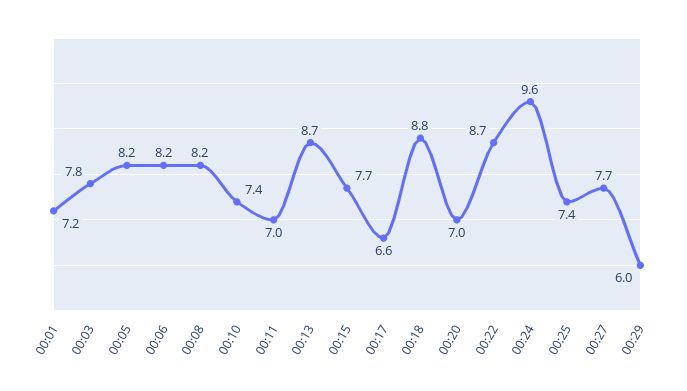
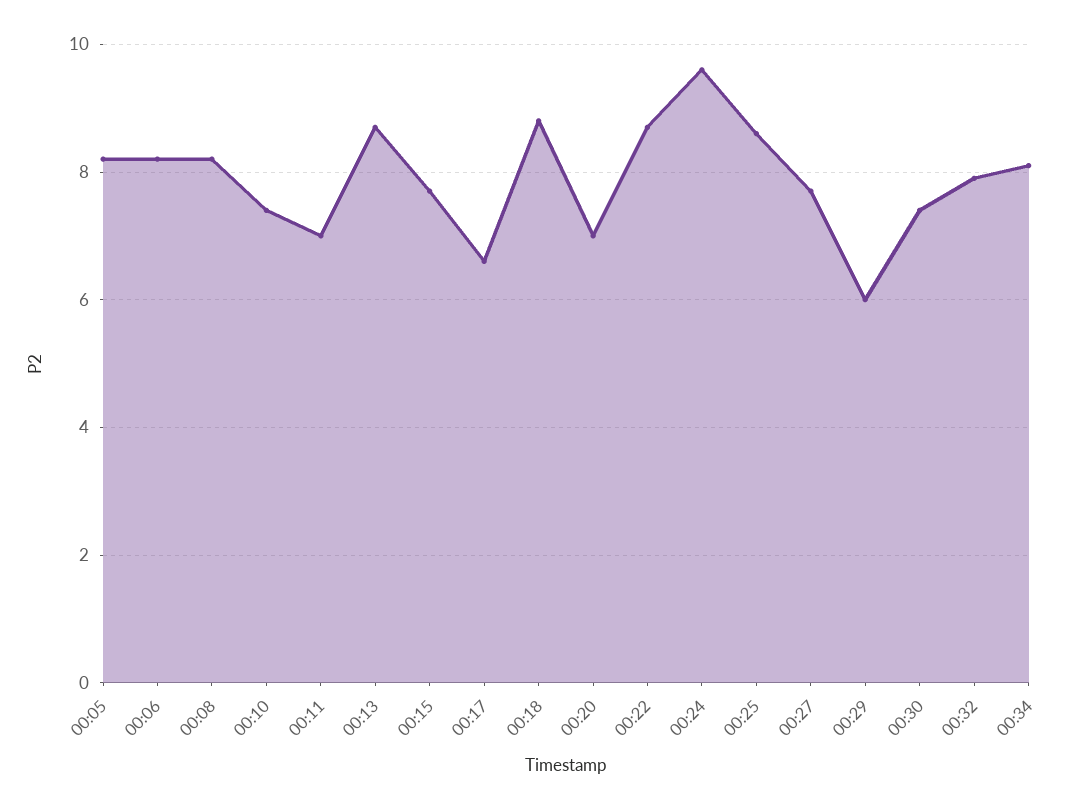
00:01: 7.2 -> none
00:03: 7.8 -> none
00:25: 7.4 -> 8.5
00:30: none -> 7.5
00:32: none -> 8
00:34: none -> 8

